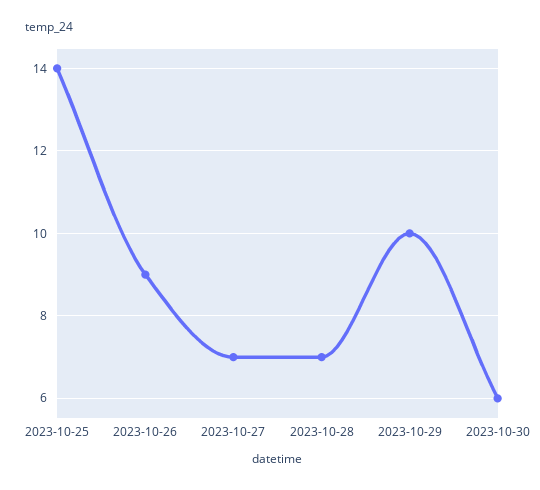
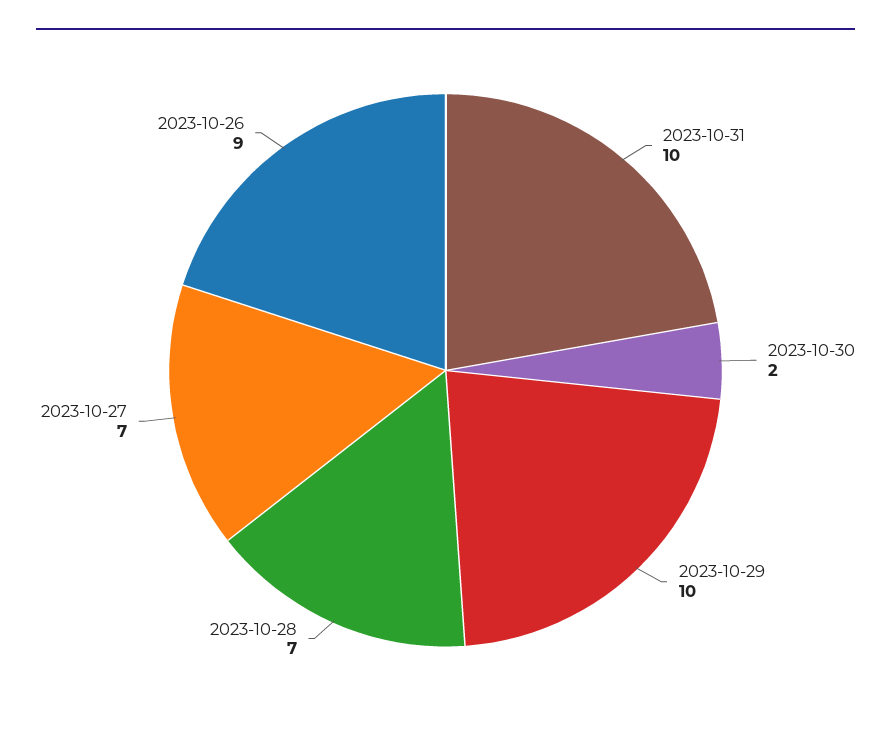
2023-10-25: 14 -> none
2023-10-30: 6 -> 2
2023-10-31: none -> 10

